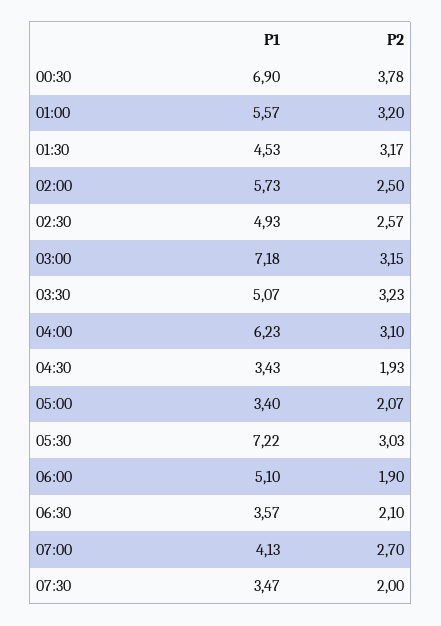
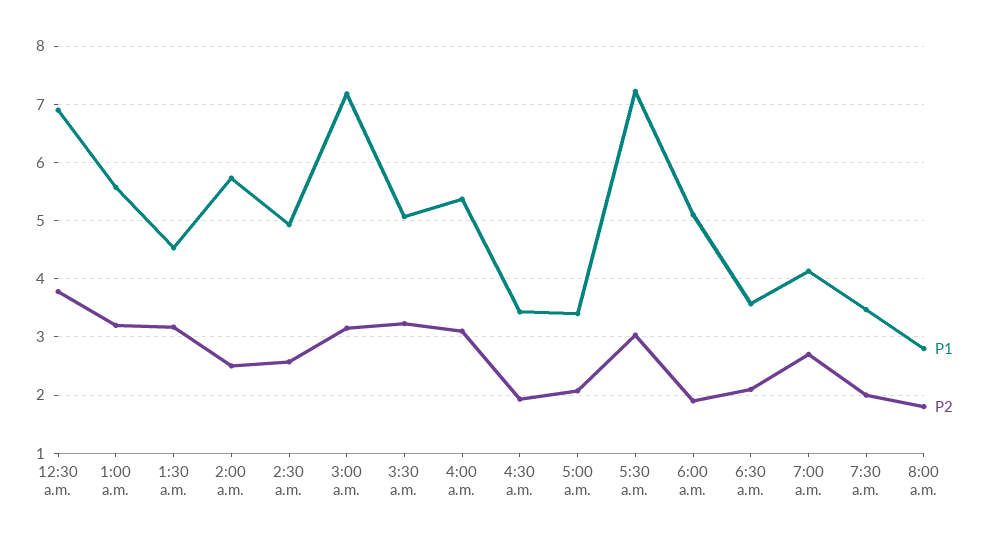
P1, 04:00: 6.23 -> 5.4
P1, 8:00 a.m.: none -> 2.8
P2, 8:00 a.m.: none -> 1.8

